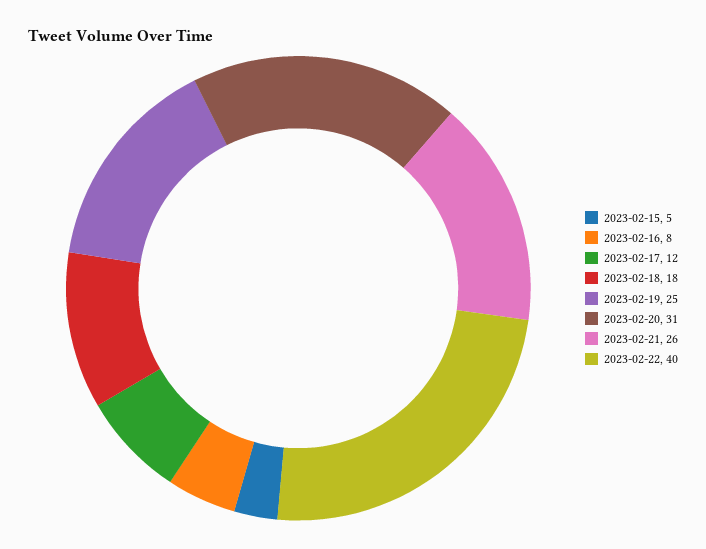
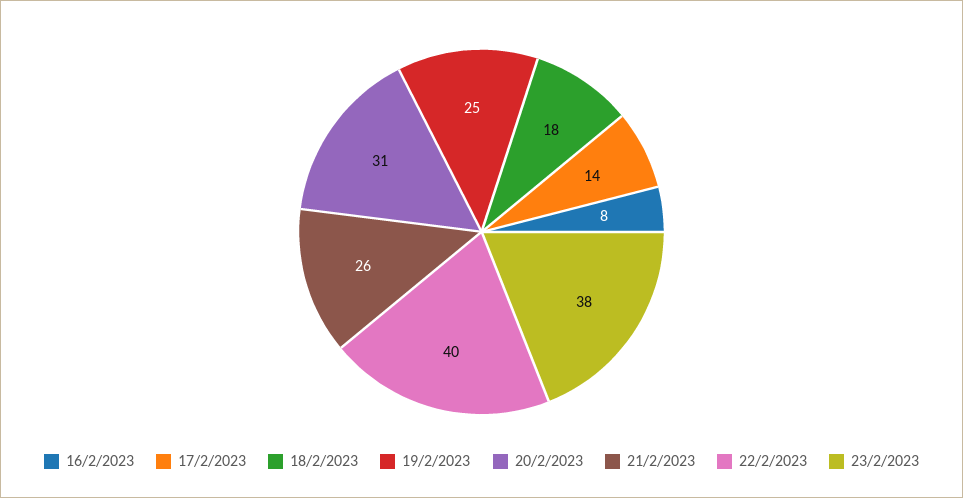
2023-02-15: 5 -> none
2023-02-17: 12 -> 14
23/2/2023: none -> 38

